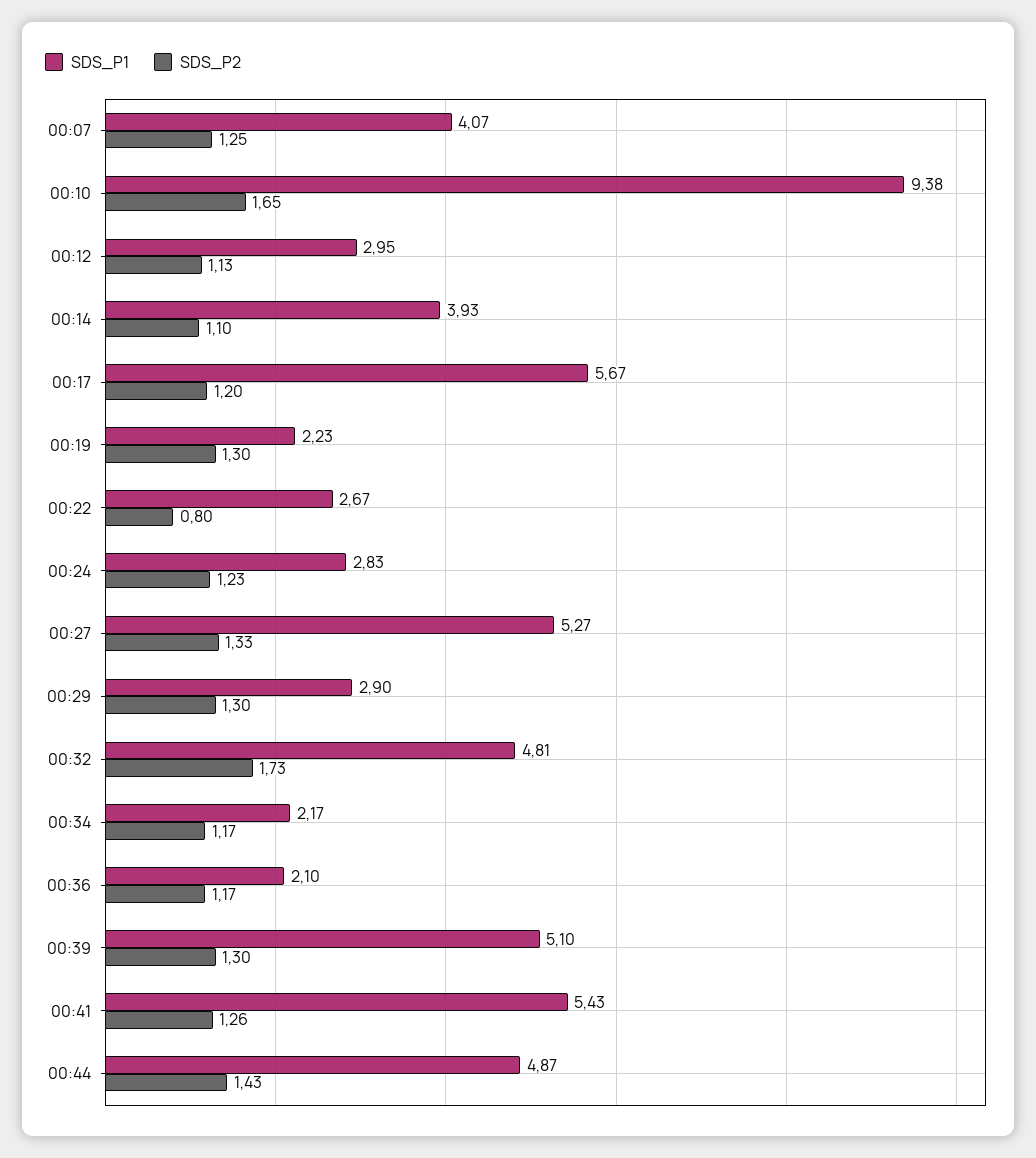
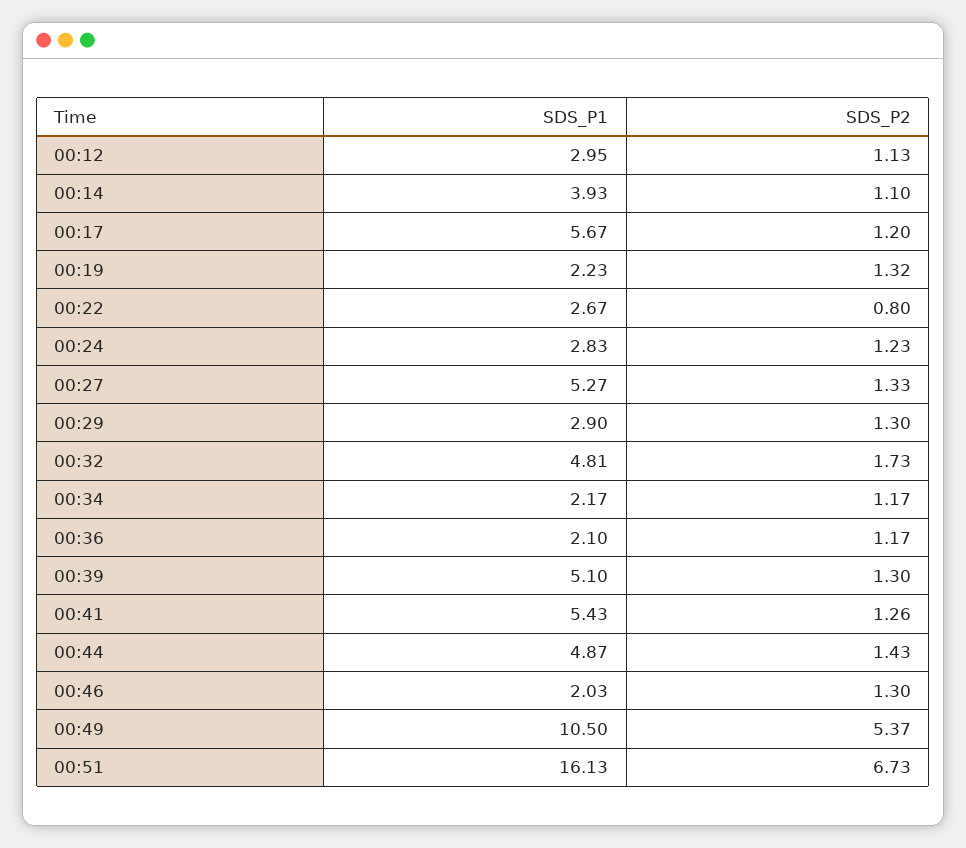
SDS_P1, 00:07: 4.07 -> none
SDS_P2, 00:07: 1.25 -> none
SDS_P1, 00:10: 9.38 -> none
SDS_P2, 00:10: 1.65 -> none
SDS_P2, 00:19: 1.3 -> 1.32
SDS_P1, 00:46: none -> 2.03
SDS_P2, 00:46: none -> 1.3
SDS_P1, 00:49: none -> 10.5
SDS_P2, 00:49: none -> 5.37
SDS_P1, 00:51: none -> 16.13
SDS_P2, 00:51: none -> 6.73

